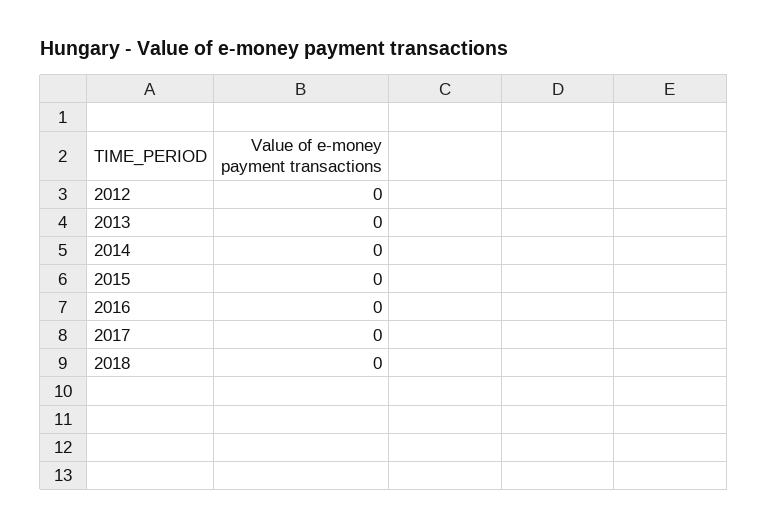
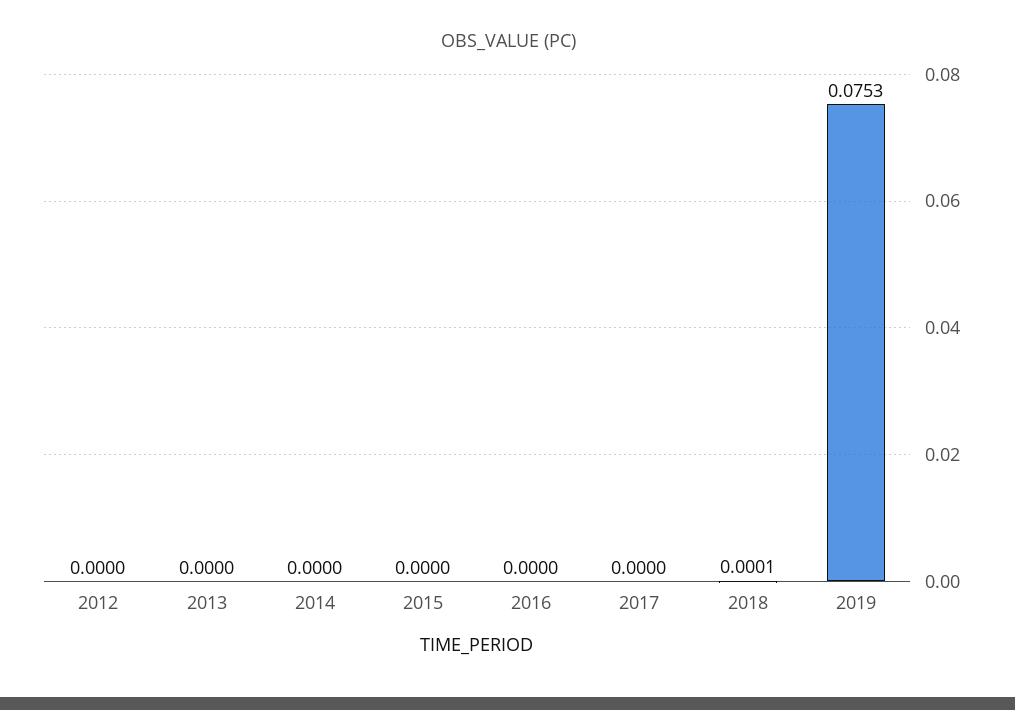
2018: 0 -> 0.0001
2019: none -> 0.0753

